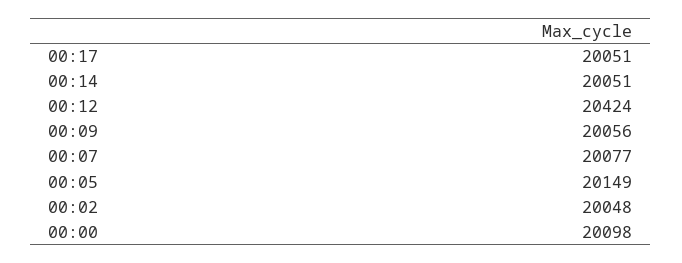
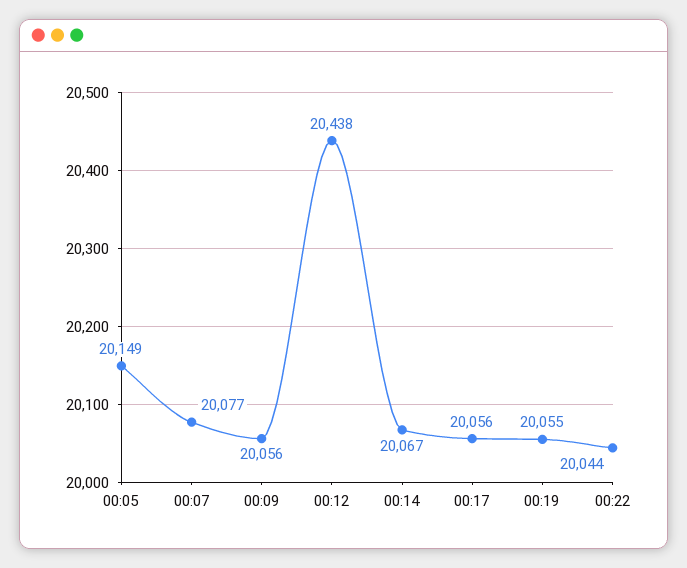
00:17: 20051 -> 20056
00:14: 20051 -> 20067
00:12: 20424 -> 20438
00:02: 20048 -> none
00:00: 20098 -> none
00:19: none -> 20055
00:22: none -> 20044

